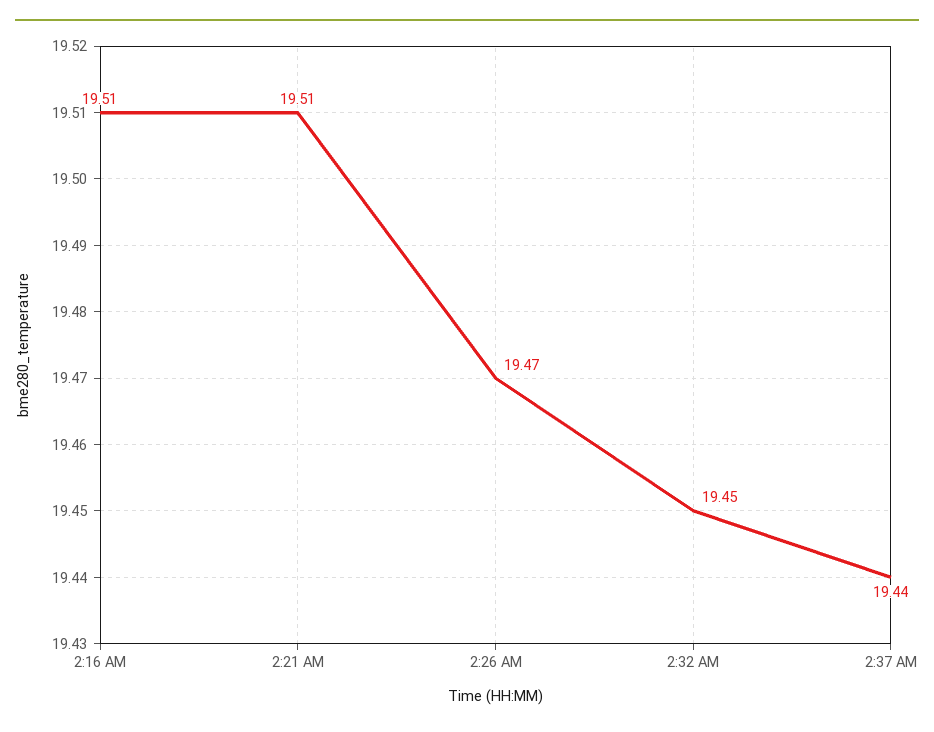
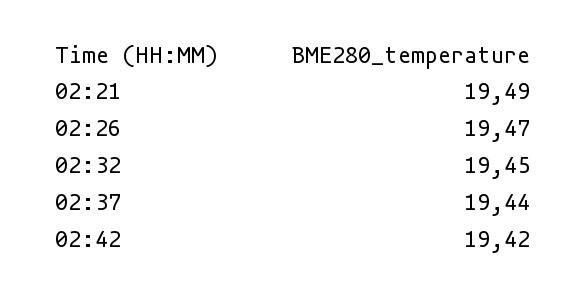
2:16 AM: 19.51 -> none
2:21 AM: 19.51 -> 19.49
02:42: none -> 19.42

